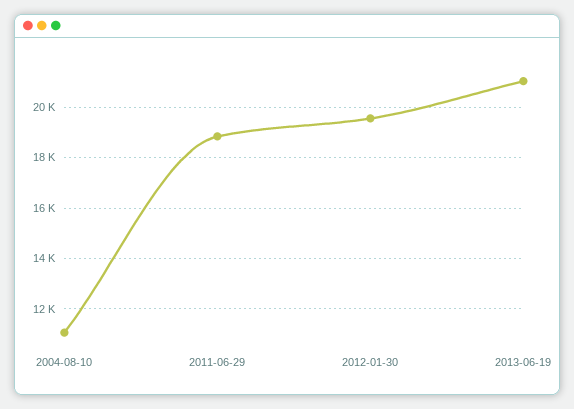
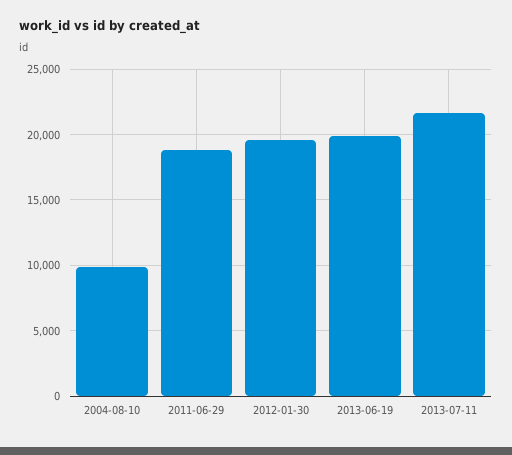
2004-08-10: 11000 -> 10000
2013-06-19: 21000 -> 20000
2013-07-11: none -> 21500

